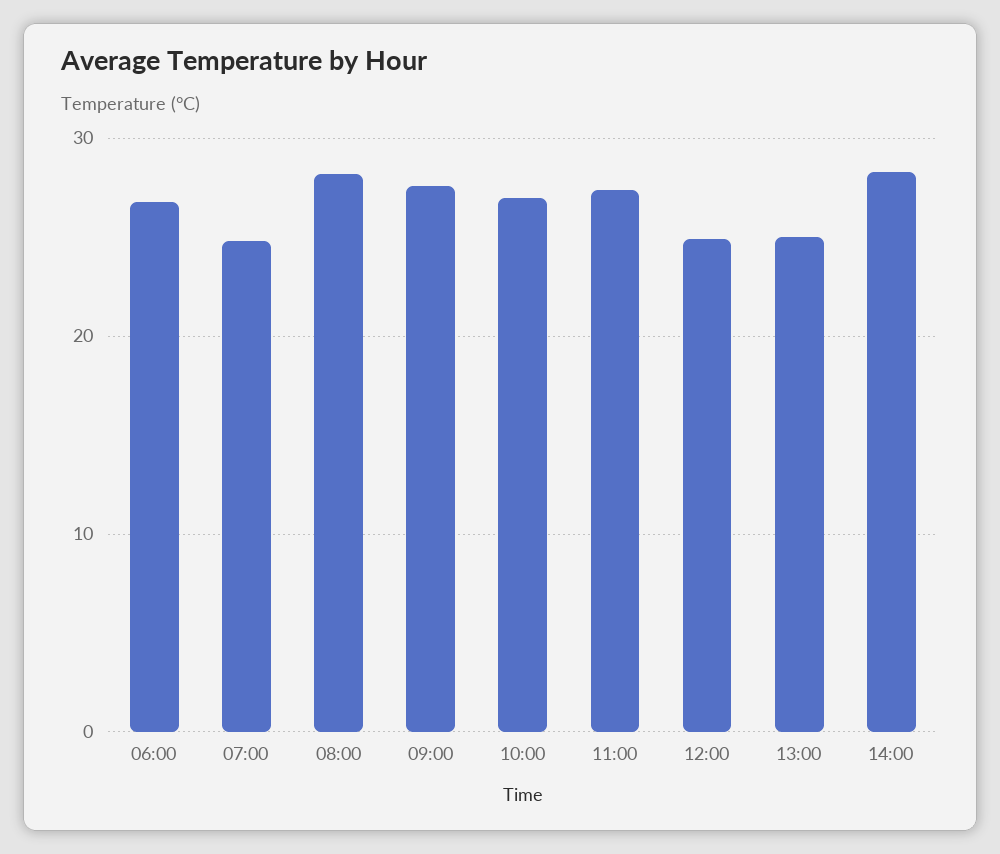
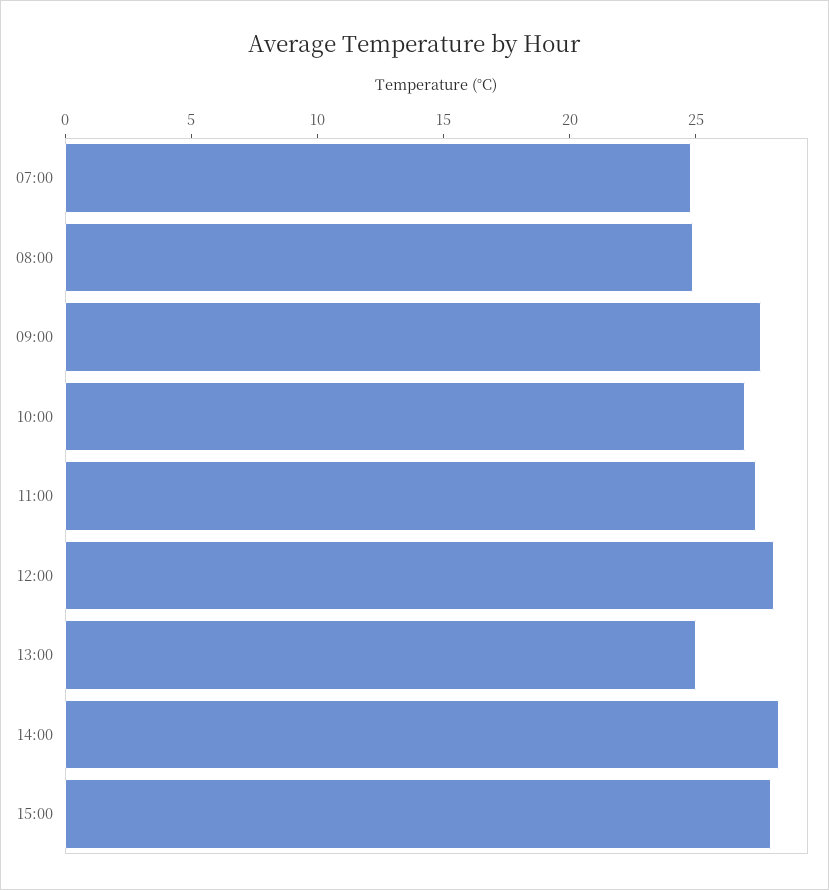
06:00: 27 -> none
08:00: 28 -> 25
12:00: 25 -> 28
15:00: none -> 28

